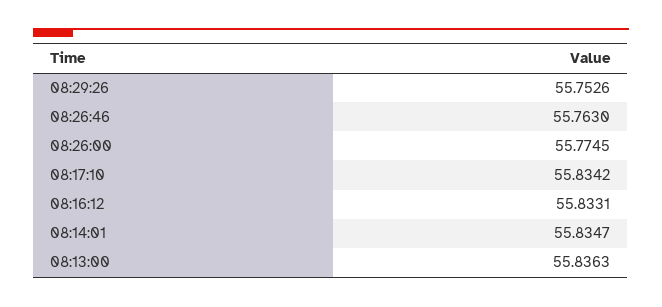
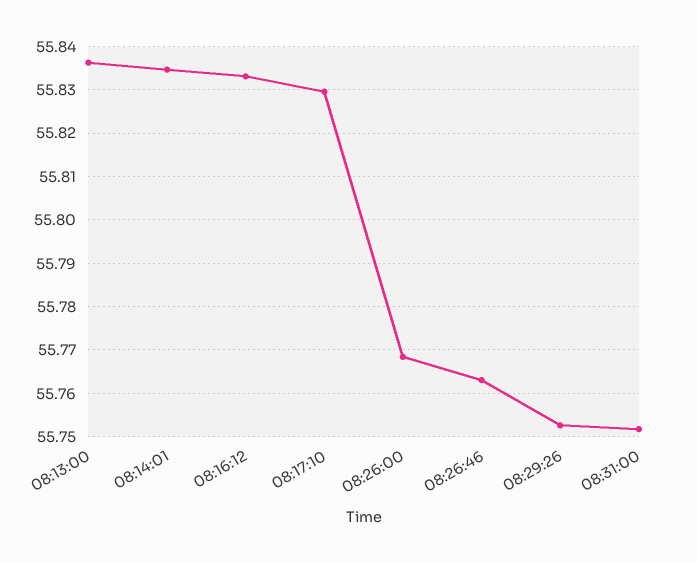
08:26:00: 55.7745 -> 55.768
08:17:10: 55.8342 -> 55.83
08:31:00: none -> 55.752

